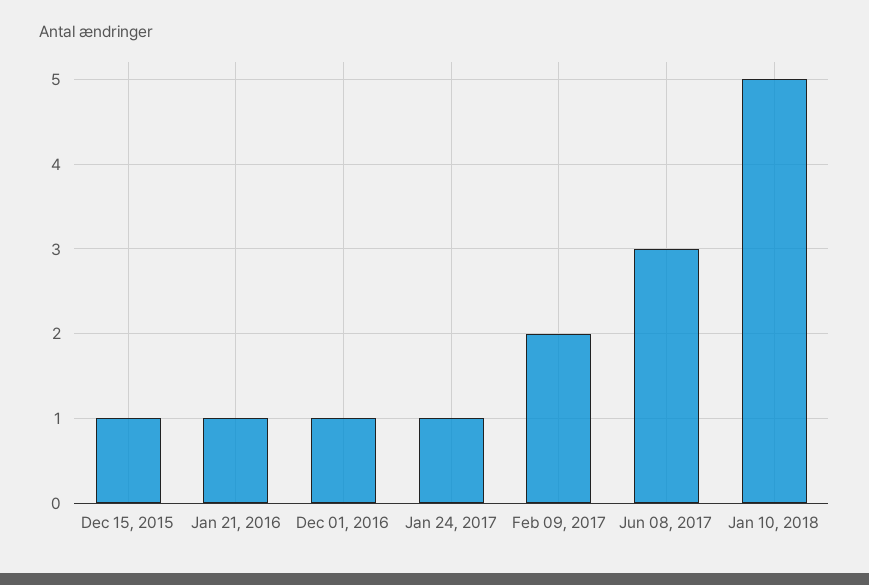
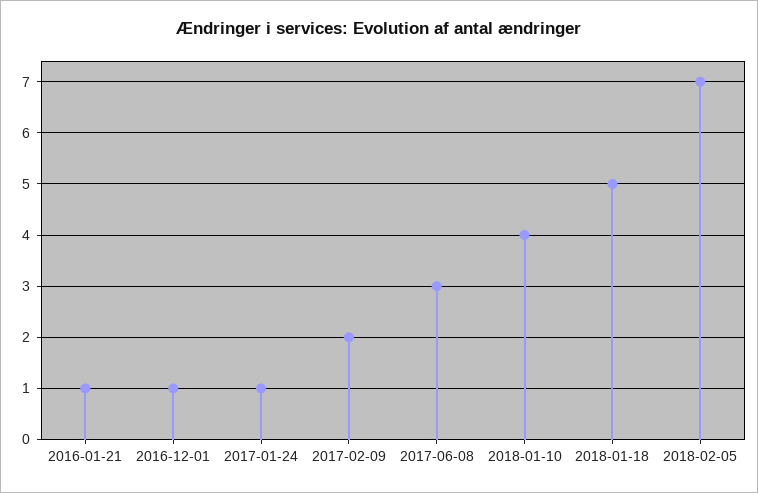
Dec 15, 2015: 1 -> none
Jan 10, 2018: 5 -> 4
2018-01-18: none -> 5
2018-02-05: none -> 7

